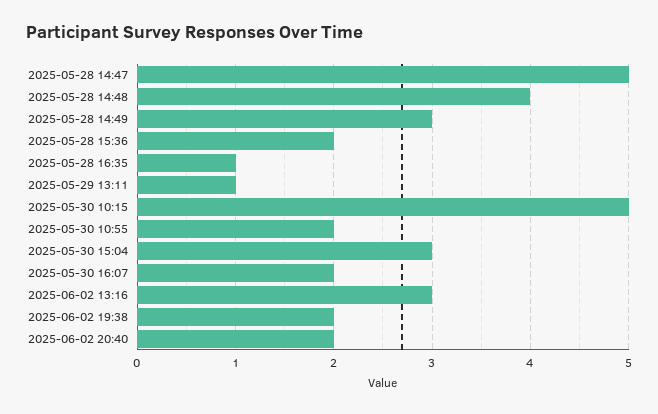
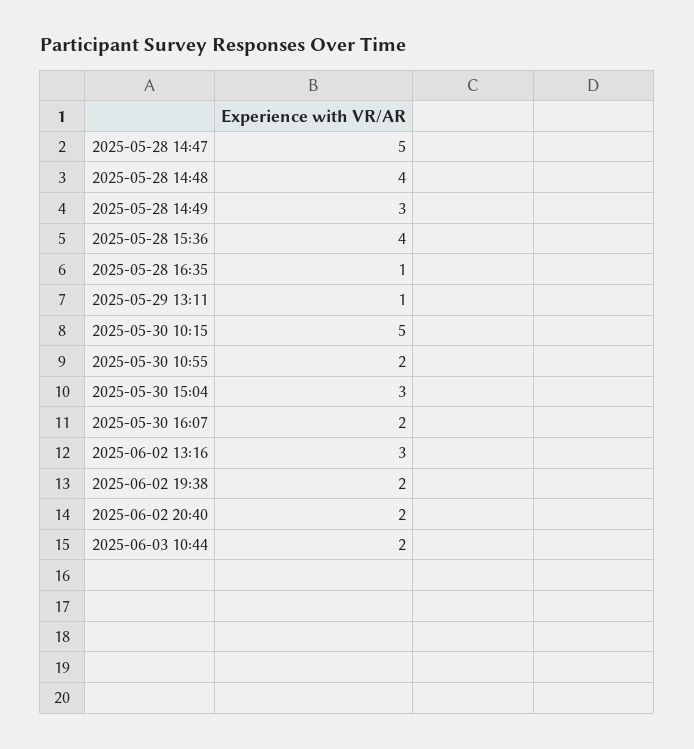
2025-05-28 15:36: 2 -> 4
2025-06-03 10:44: none -> 2

